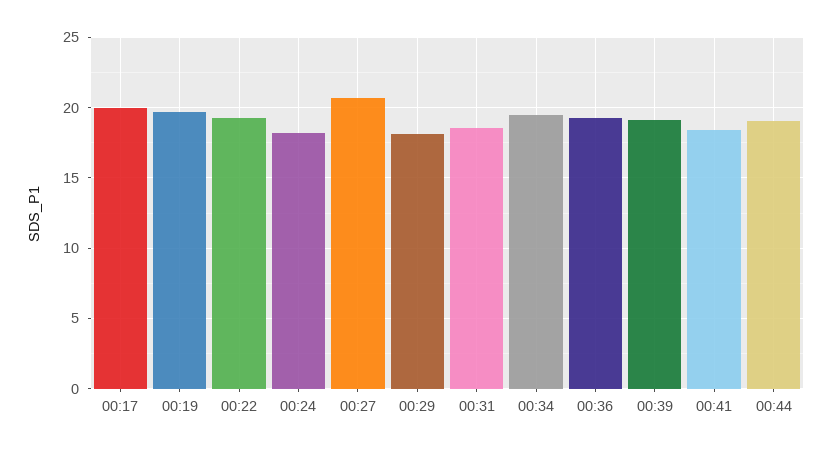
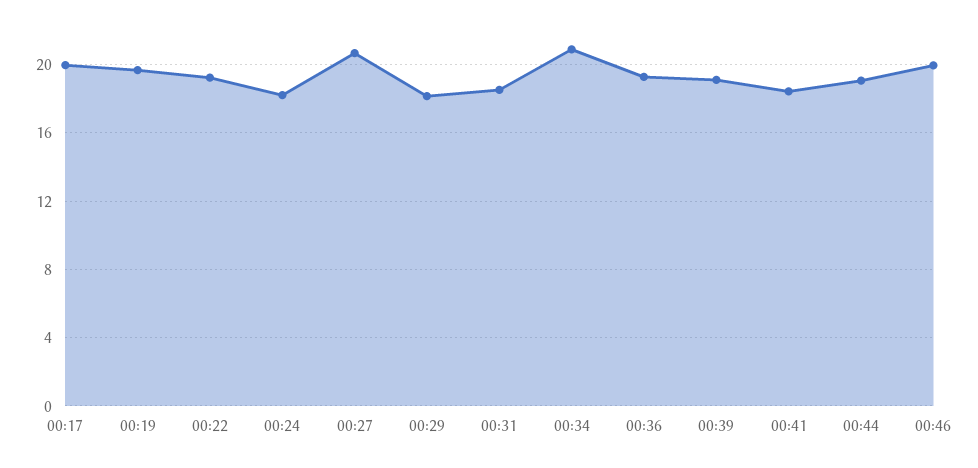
00:34: 19.5 -> 21
00:46: none -> 20

